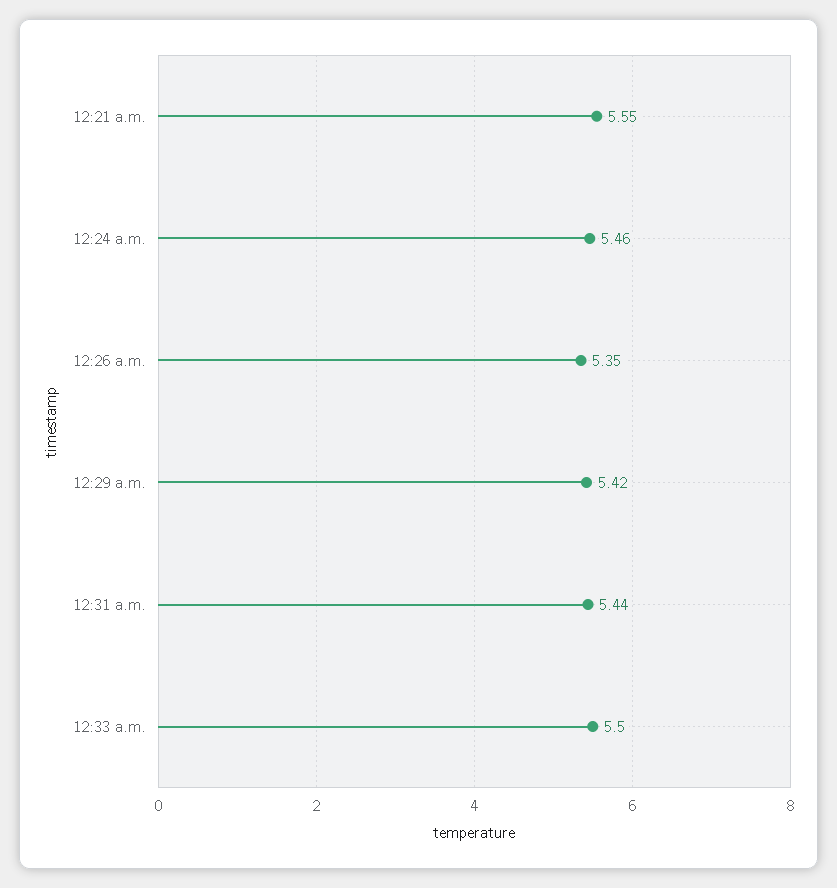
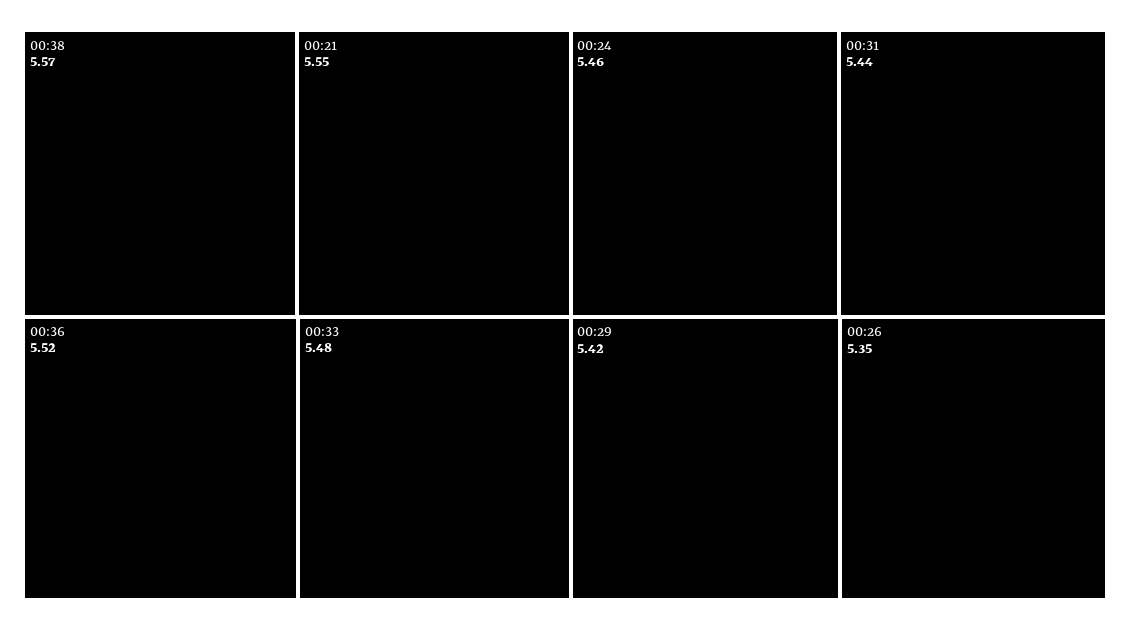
12:33 a.m.: 5.5 -> 5.48
00:38: none -> 5.57
00:36: none -> 5.52

